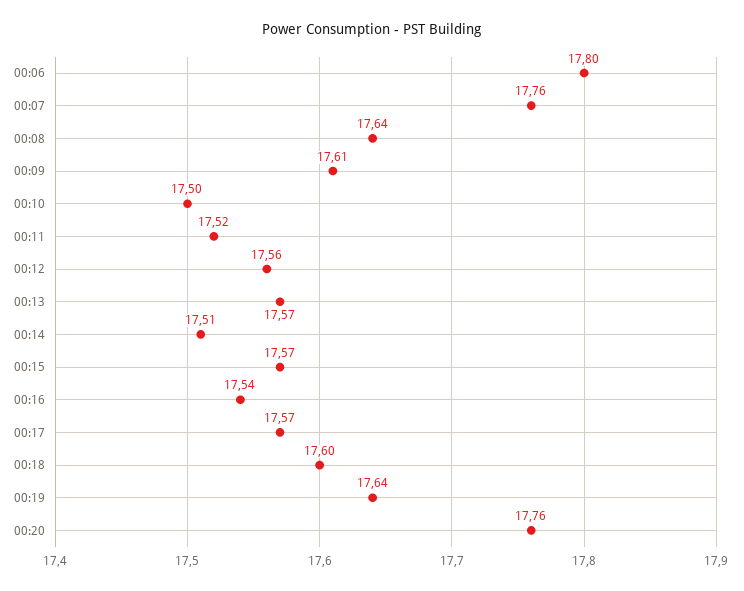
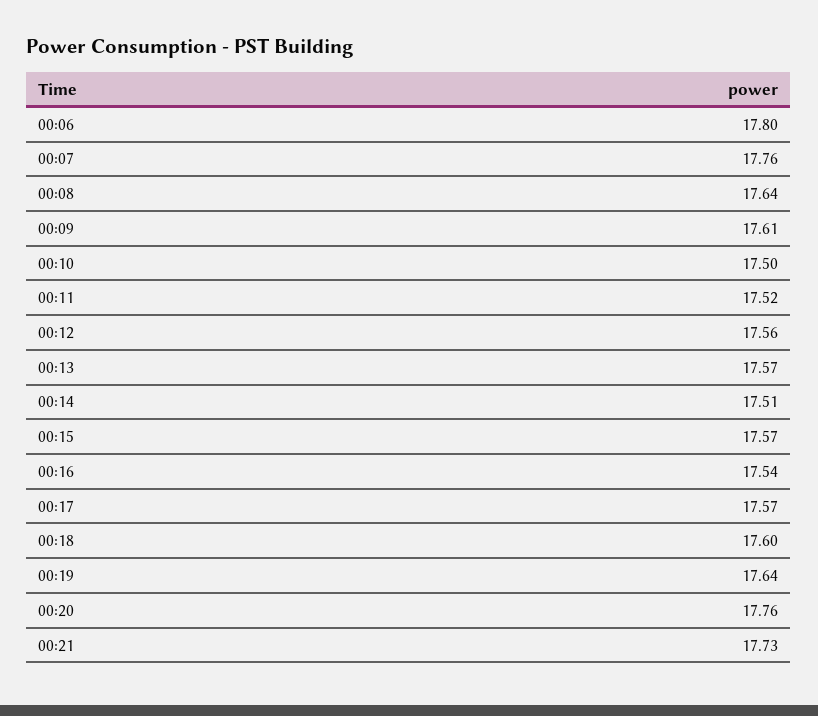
00:21: none -> 17.73

